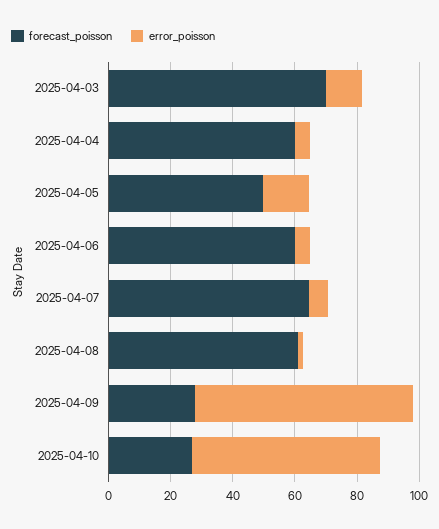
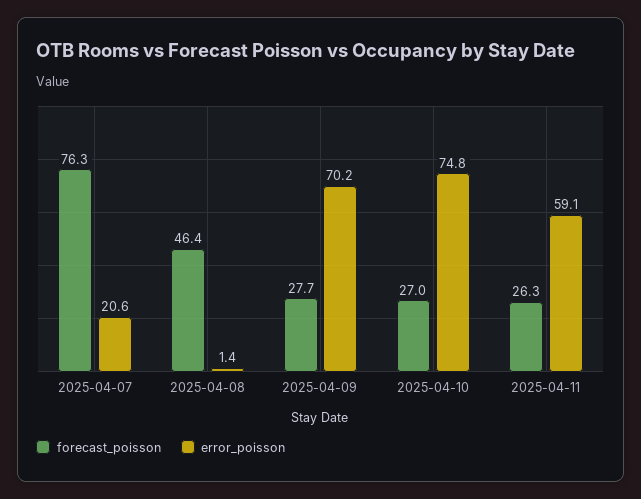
forecast_poisson, 2025-04-03: 70 -> none
error_poisson, 2025-04-03: 10 -> none
forecast_poisson, 2025-04-04: 60 -> none
error_poisson, 2025-04-04: 5 -> none
forecast_poisson, 2025-04-05: 50 -> none
error_poisson, 2025-04-05: 15 -> none
forecast_poisson, 2025-04-06: 60 -> none
error_poisson, 2025-04-06: 5 -> none
forecast_poisson, 2025-04-07: 65 -> 76.3
error_poisson, 2025-04-07: 5 -> 20.6
forecast_poisson, 2025-04-08: 60 -> 46.4
error_poisson, 2025-04-10: 60 -> 74.8
forecast_poisson, 2025-04-11: none -> 26.3
error_poisson, 2025-04-11: none -> 59.1

